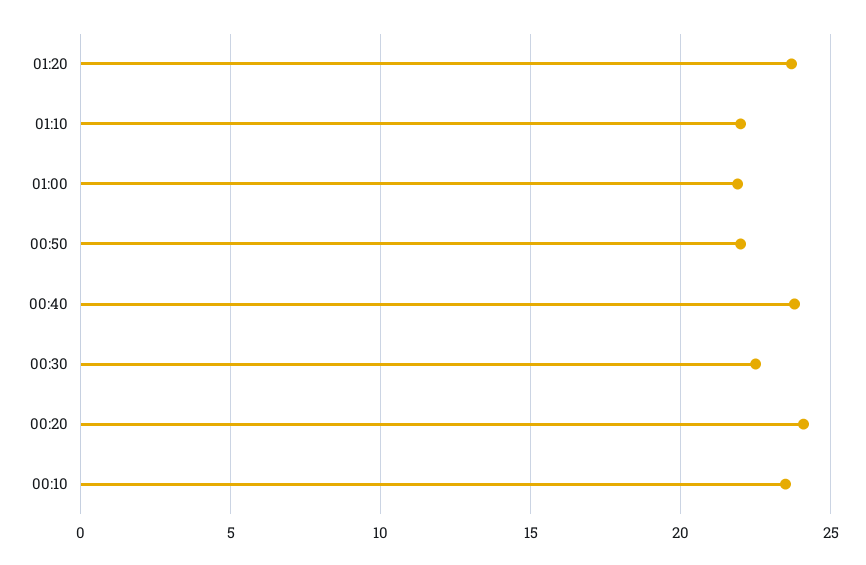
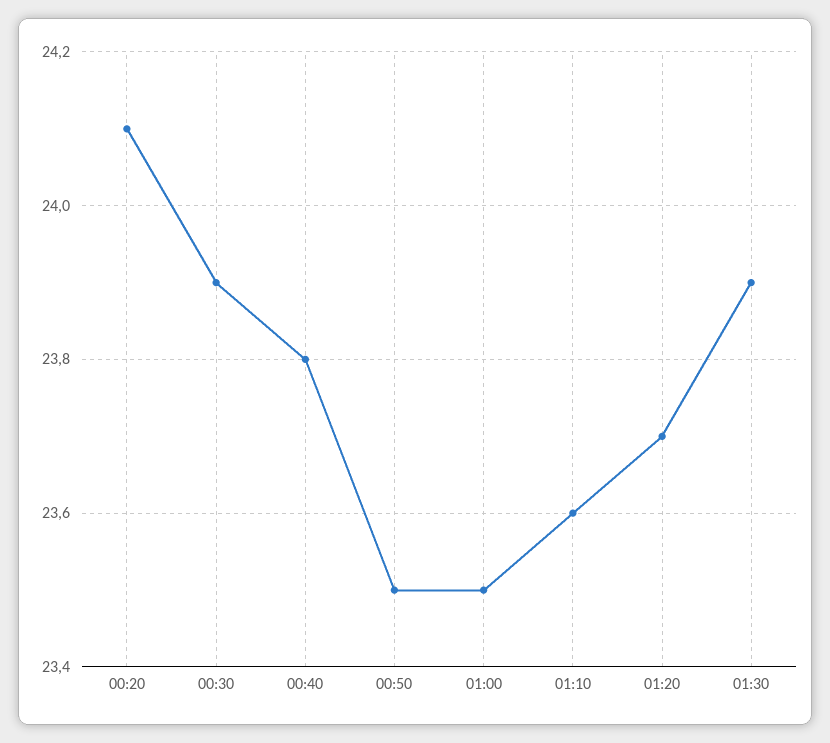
01:10: 22 -> 23.6
01:00: 22 -> 23.5
00:50: 22 -> 23.5
00:30: 22.5 -> 23.9
00:10: 23.5 -> none
01:30: none -> 23.9

